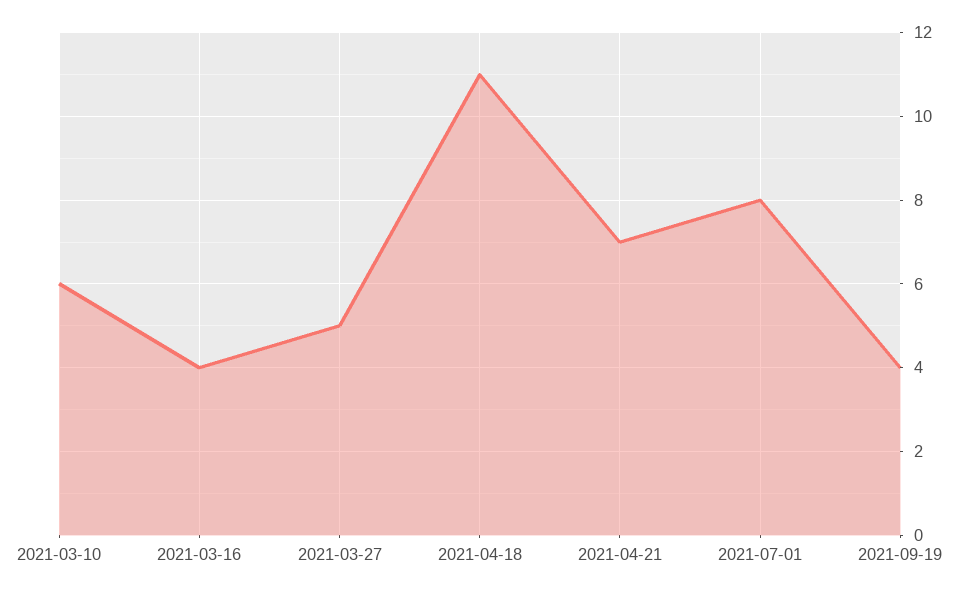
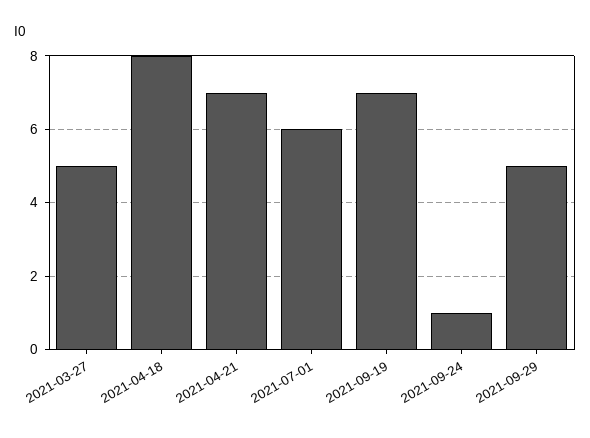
2021-03-10: 6 -> none
2021-03-16: 4 -> none
2021-04-18: 11 -> 8
2021-07-01: 8 -> 6
2021-09-19: 4 -> 7
2021-09-24: none -> 1
2021-09-29: none -> 5

